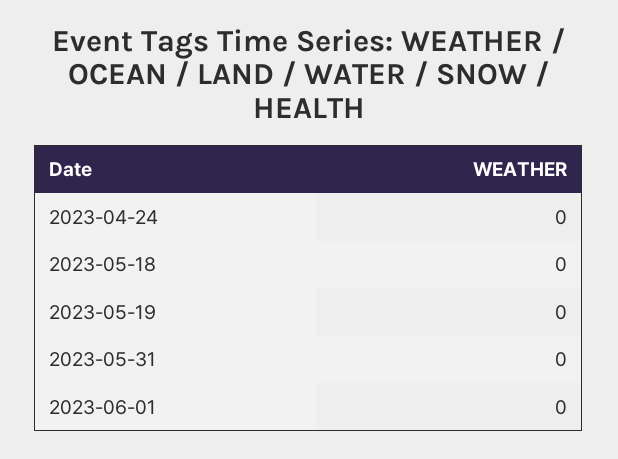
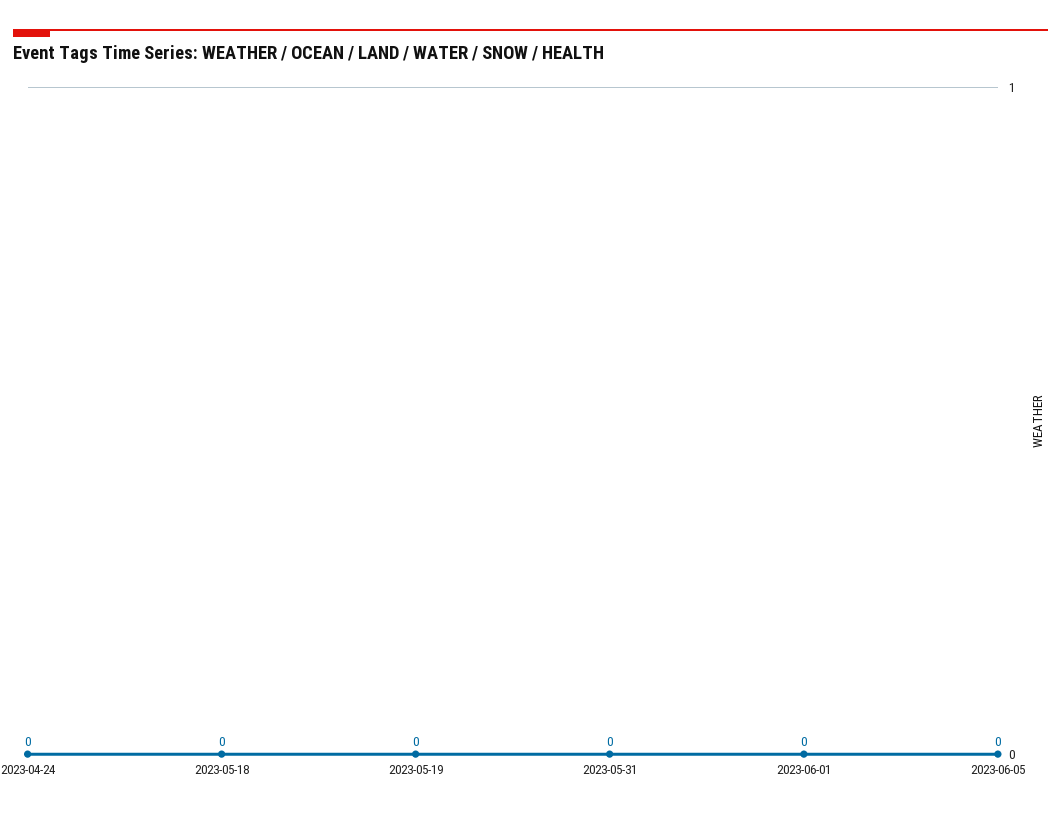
2023-06-05: none -> 0

